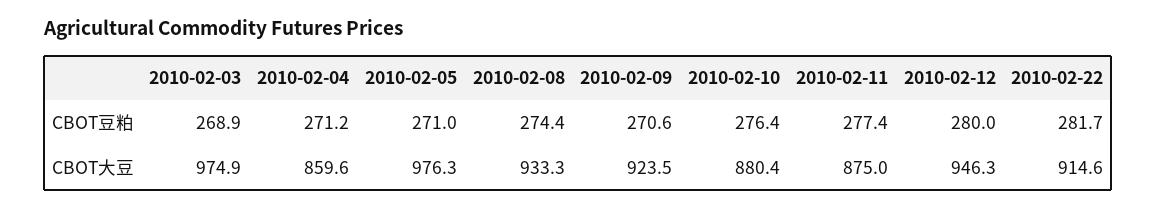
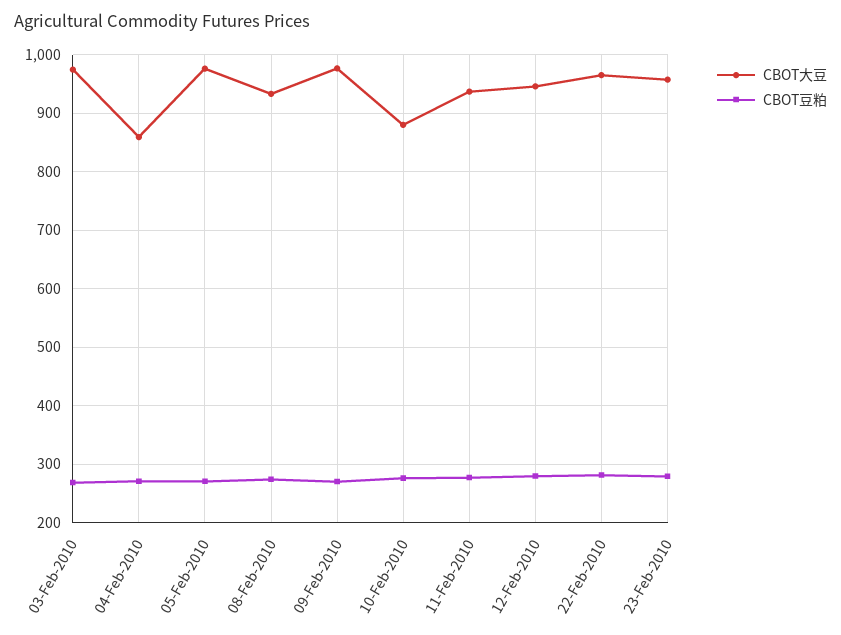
CBOT大豆, 2010-02-09: 923.5 -> 980
CBOT大豆, 2010-02-11: 875 -> 940
CBOT大豆, 2010-02-22: 914.6 -> 960
CBOT大豆, 23-Feb-2010: none -> 960
CBOT豆粕, 23-Feb-2010: none -> 280

